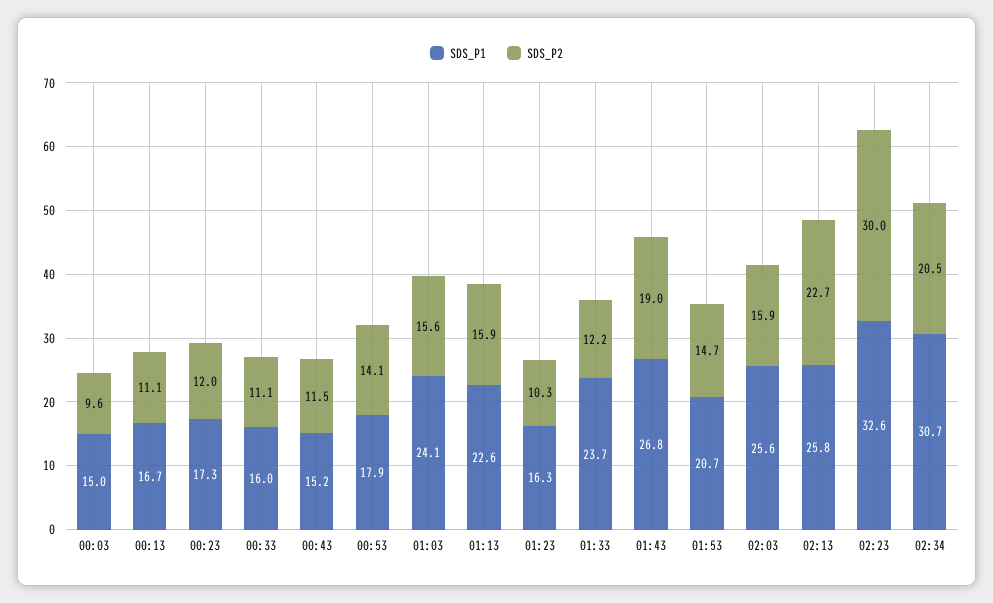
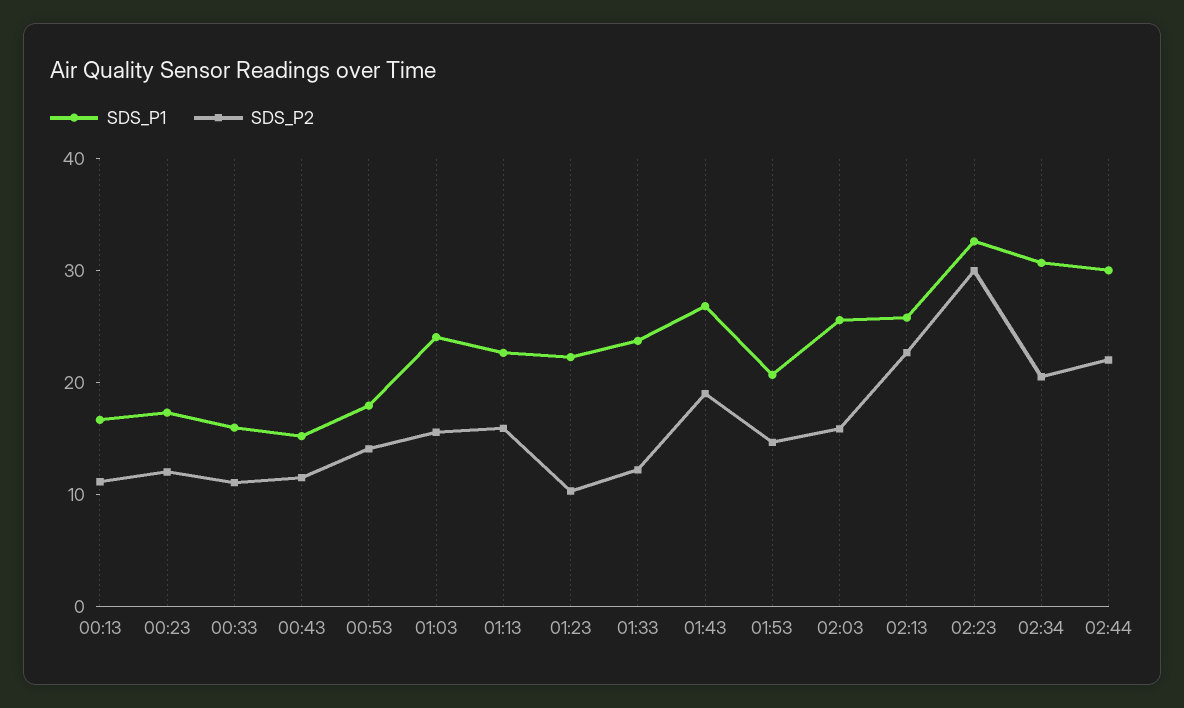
SDS_P1, 00:03: 15 -> none
SDS_P2, 00:03: 9.6 -> none
SDS_P1, 01:23: 16.3 -> 22
SDS_P1, 02:44: none -> 30
SDS_P2, 02:44: none -> 22

